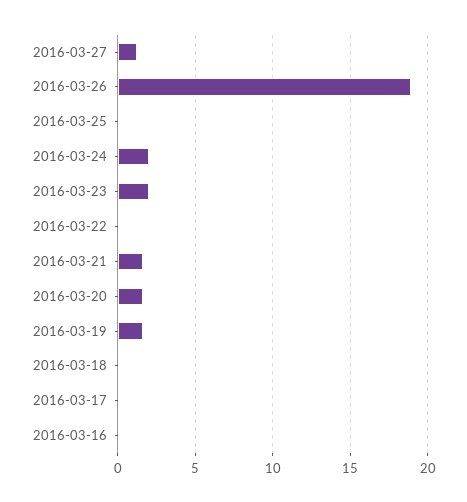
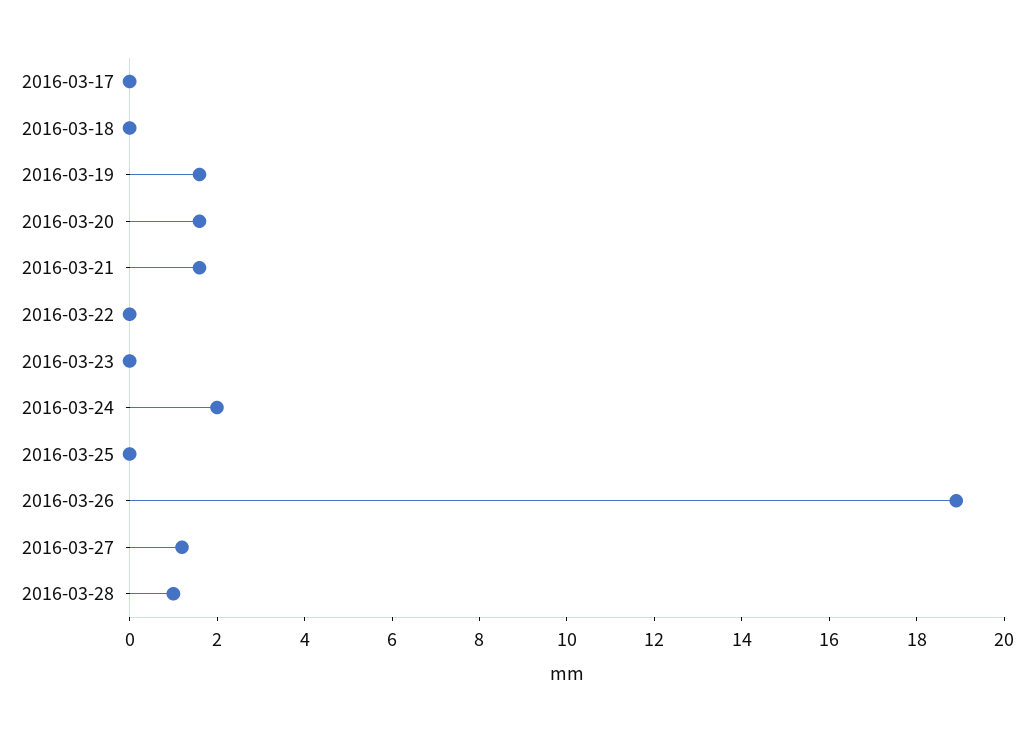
2016-03-23: 2 -> 0
2016-03-16: 0 -> none
2016-03-28: none -> 1

